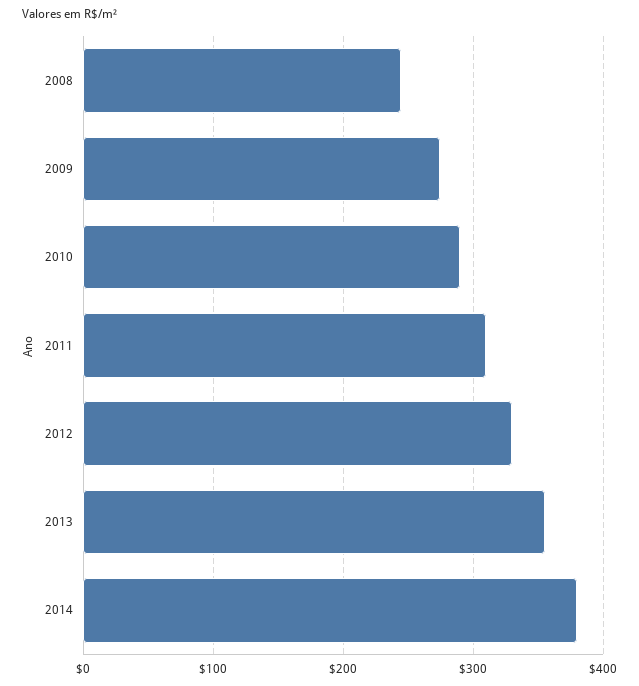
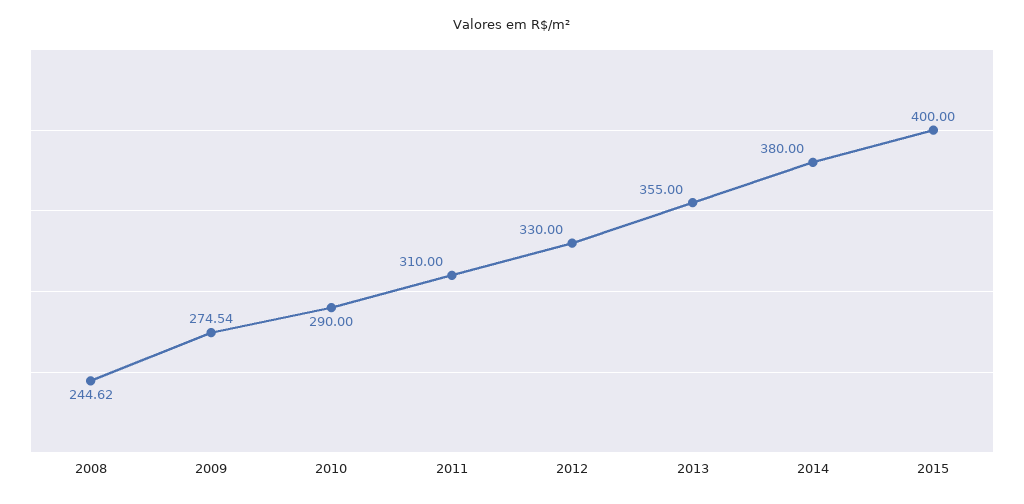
2015: none -> 400

